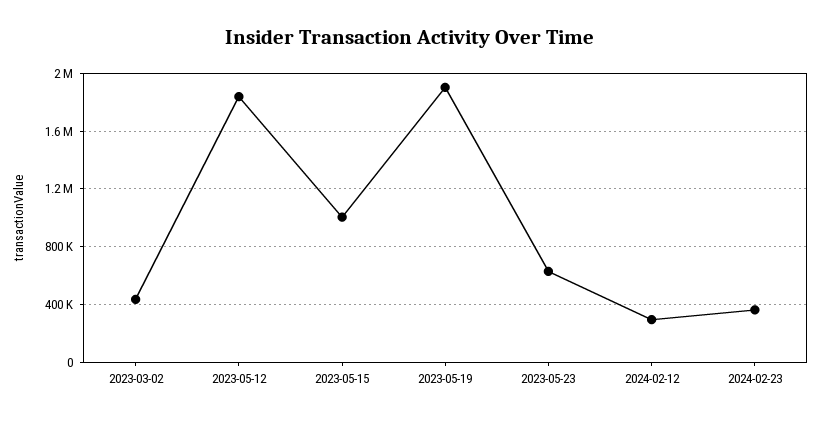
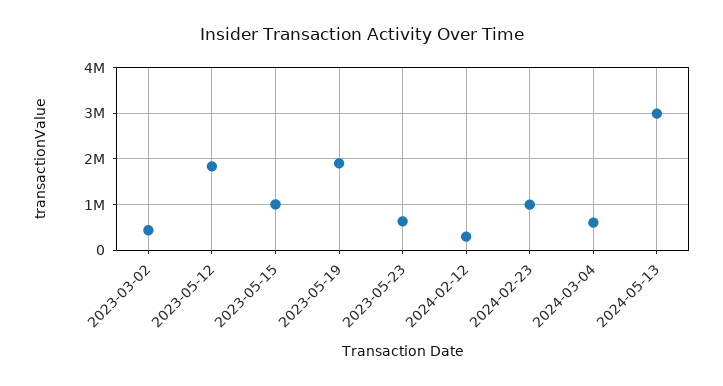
2024-02-23: 350000 -> 1000000
2024-03-04: none -> 600000
2024-05-13: none -> 3000000

